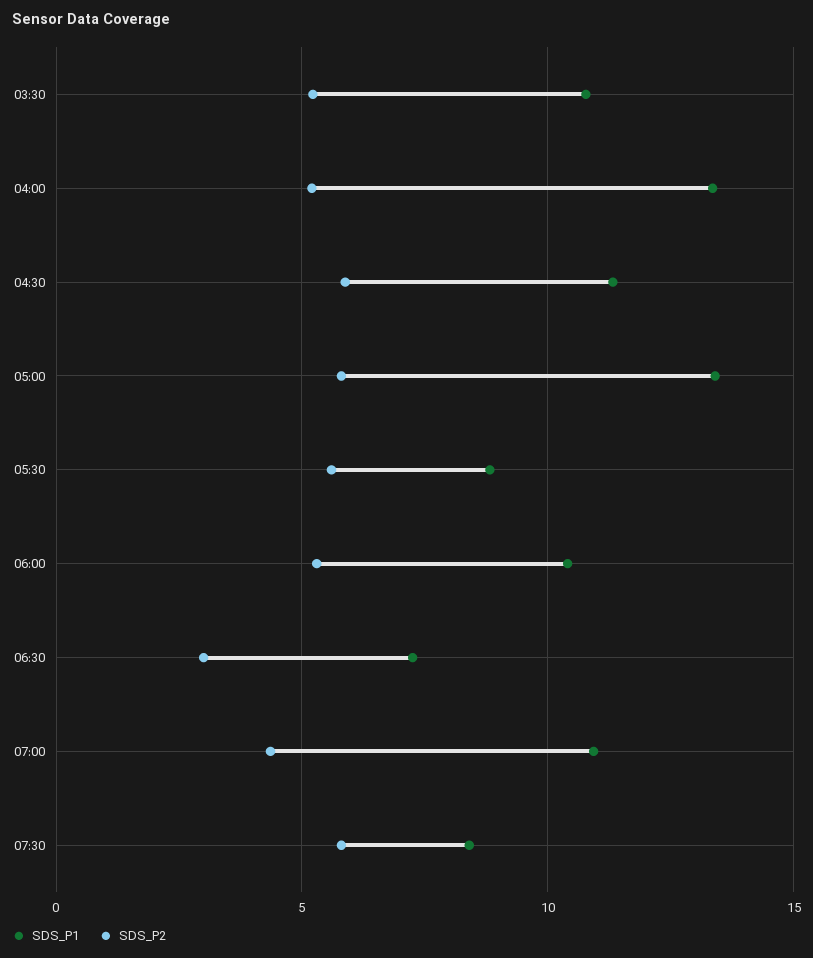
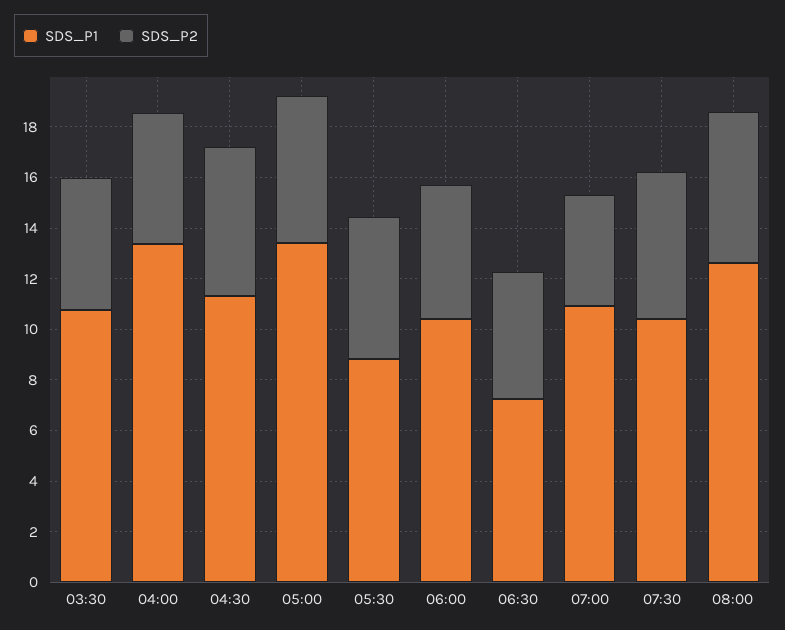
SDS_P2, 06:30: 3 -> 5
SDS_P1, 07:30: 8.5 -> 10.5
SDS_P1, 08:00: none -> 12.5
SDS_P2, 08:00: none -> 6

